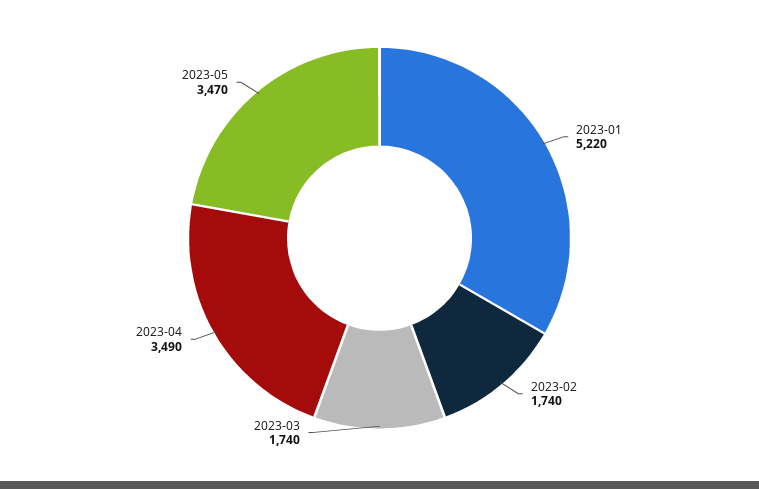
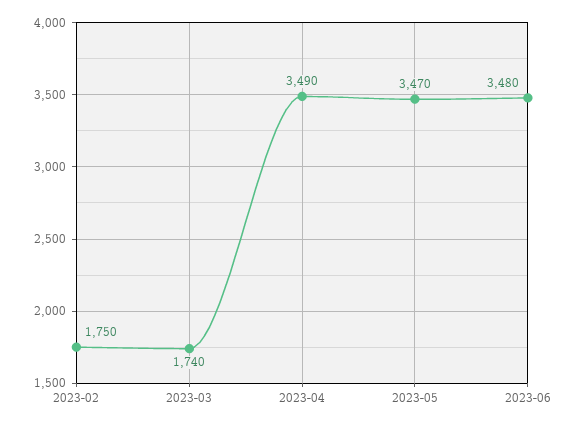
2023-01: 5220 -> none
2023-02: 1740 -> 1750
2023-06: none -> 3480

